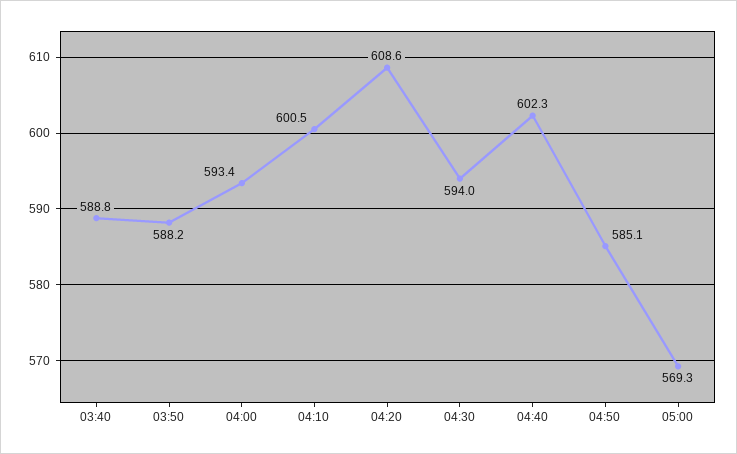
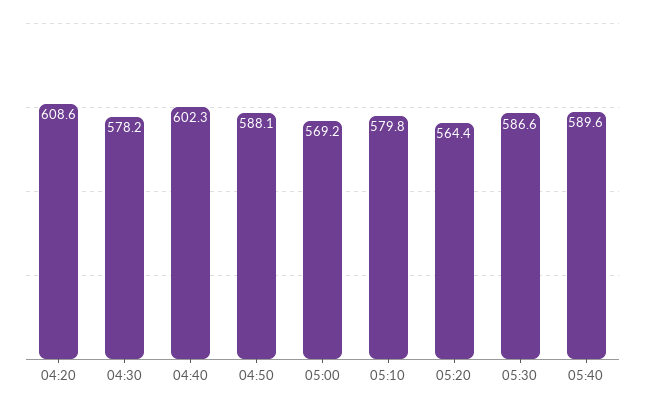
03:40: 588.8 -> none
03:50: 588.2 -> none
04:00: 593.4 -> none
04:10: 600.5 -> none
04:30: 594 -> 578.2
04:50: 585.1 -> 588.1
05:00: 569.3 -> 569.2
05:10: none -> 579.8
05:20: none -> 564.4
05:30: none -> 586.6
05:40: none -> 589.6

